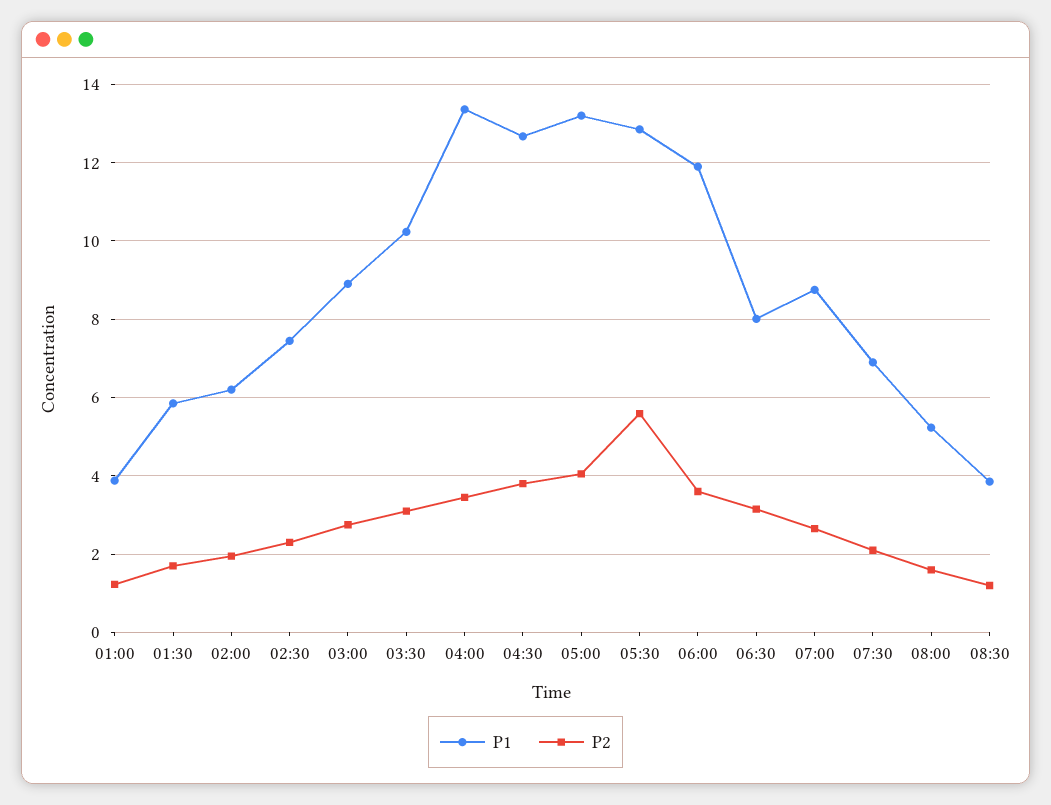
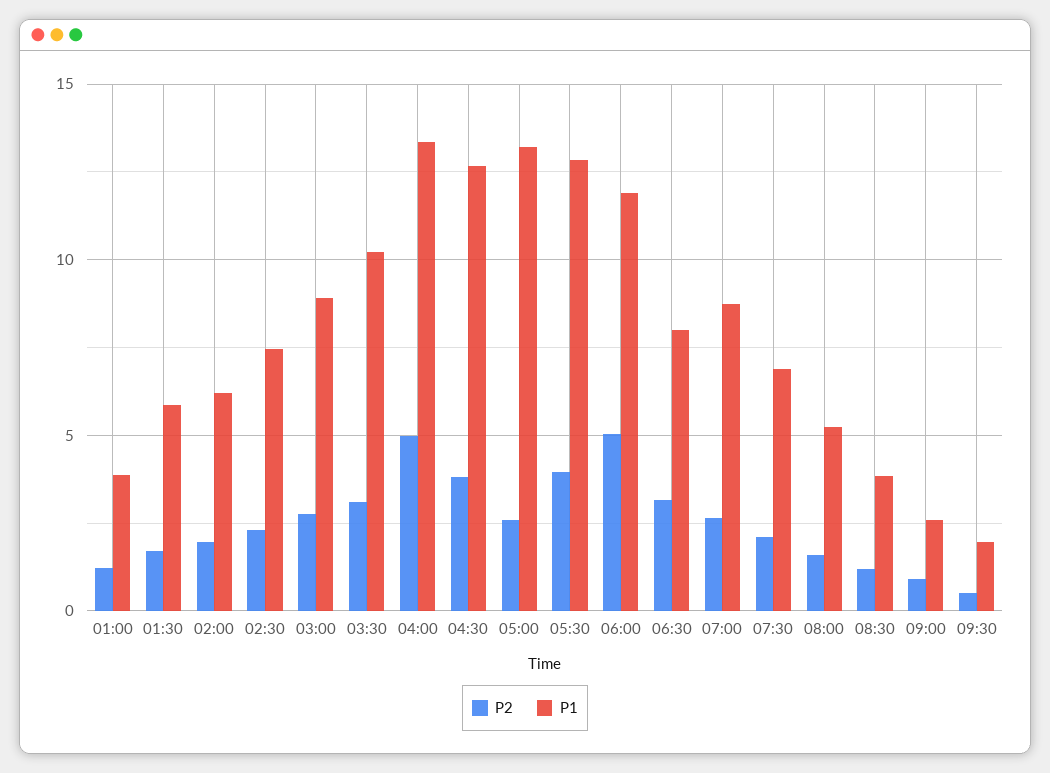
P2, 04:00: 3.4 -> 5
P2, 05:00: 4 -> 2.5
P2, 05:30: 5.6 -> 4
P2, 06:00: 3.6 -> 5
P2, 09:00: none -> 1
P1, 09:00: none -> 2.5
P2, 09:30: none -> 0.5
P1, 09:30: none -> 2

